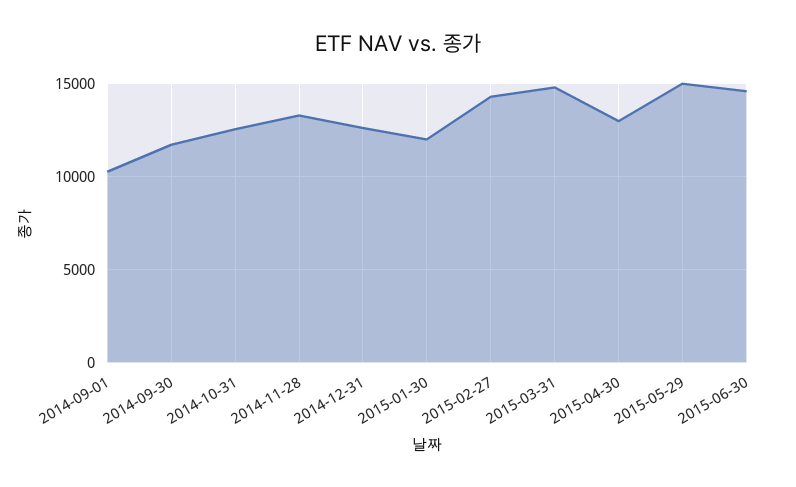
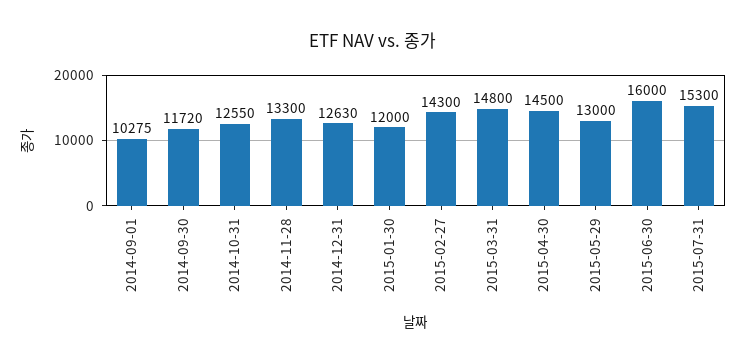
2015-04-30: 13000 -> 14500
2015-05-29: 15000 -> 13000
2015-06-30: 14500 -> 16000
2015-07-31: none -> 15300

